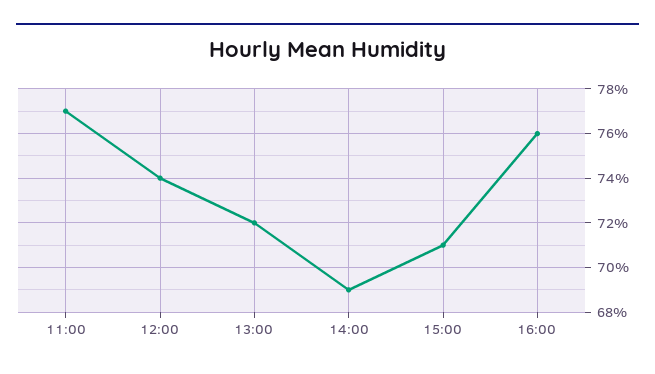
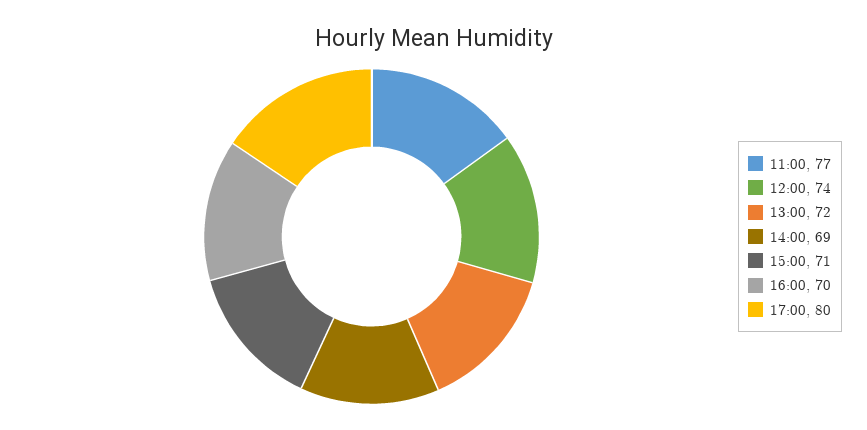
16:00: 76 -> 70
17:00: none -> 80

